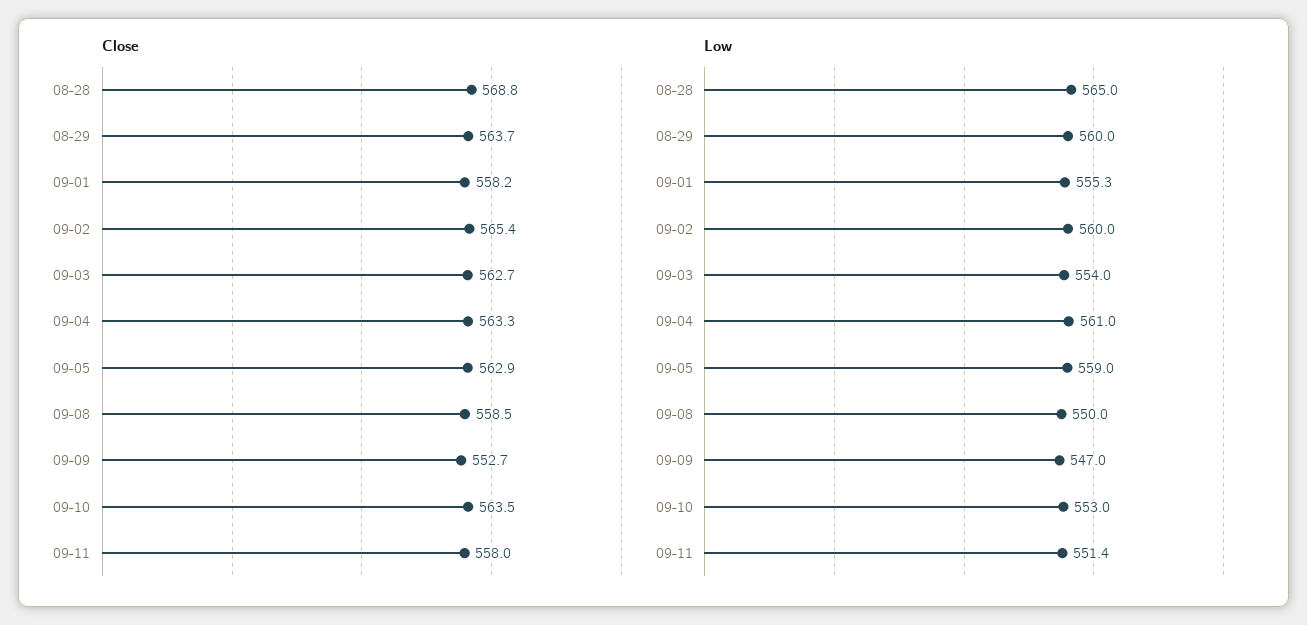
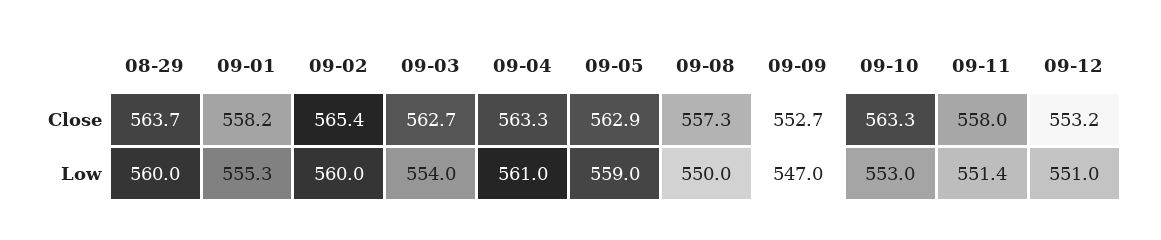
Close, 08-28: 568.8 -> none
Close, 09-08: 558.5 -> 557.3
Close, 09-10: 563.5 -> 563.3
Low, 08-28: 565 -> none
Close, 09-12: none -> 553.2
Low, 09-12: none -> 551

